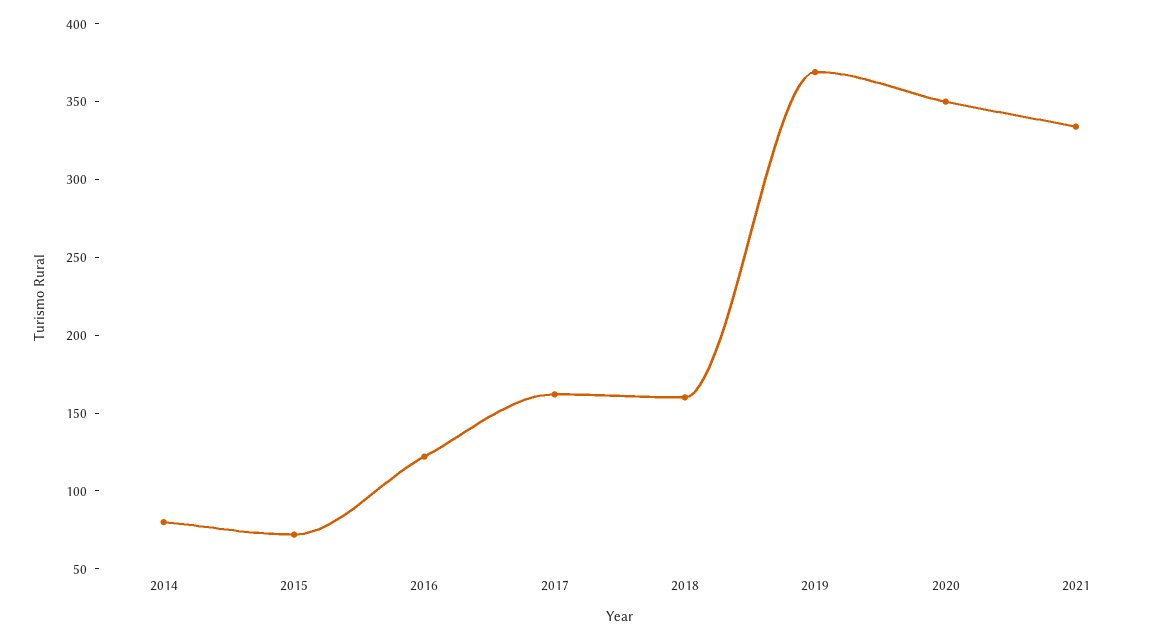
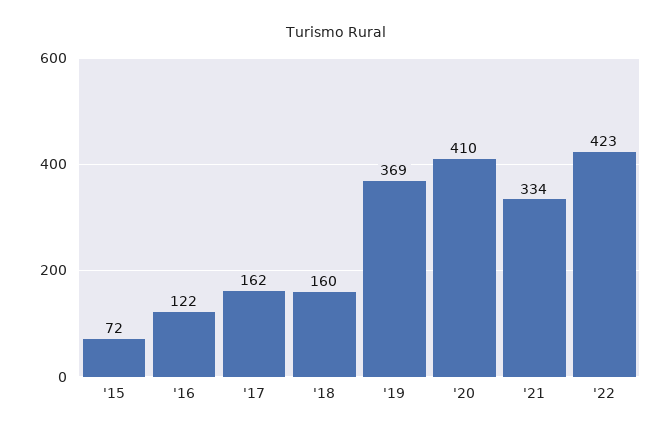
2014: 80 -> none
2020: 350 -> 410
'22: none -> 423

